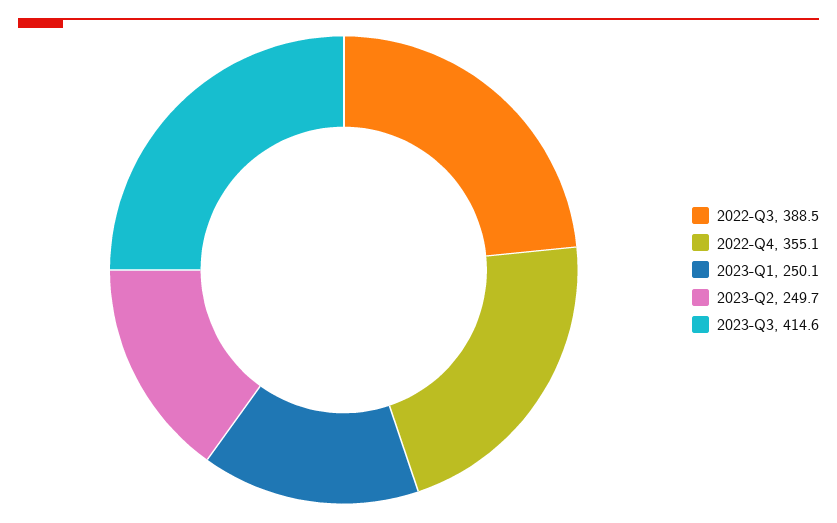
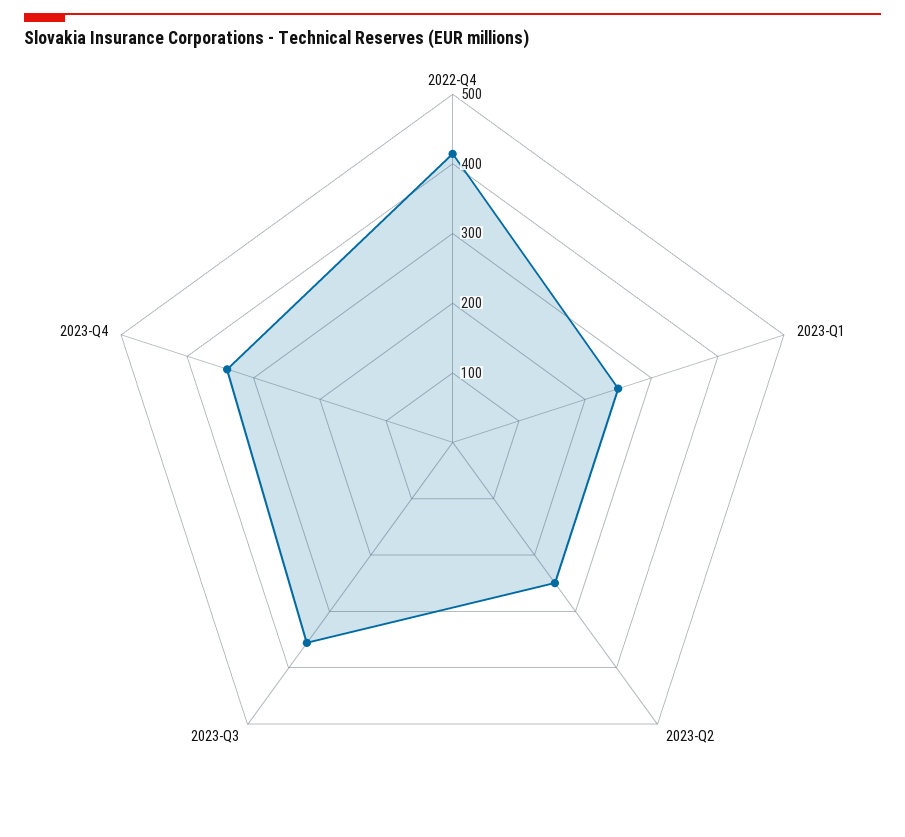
2022-Q3: 388.5 -> none
2022-Q4: 355.1 -> 420
2023-Q3: 414.6 -> 360
2023-Q4: none -> 340

